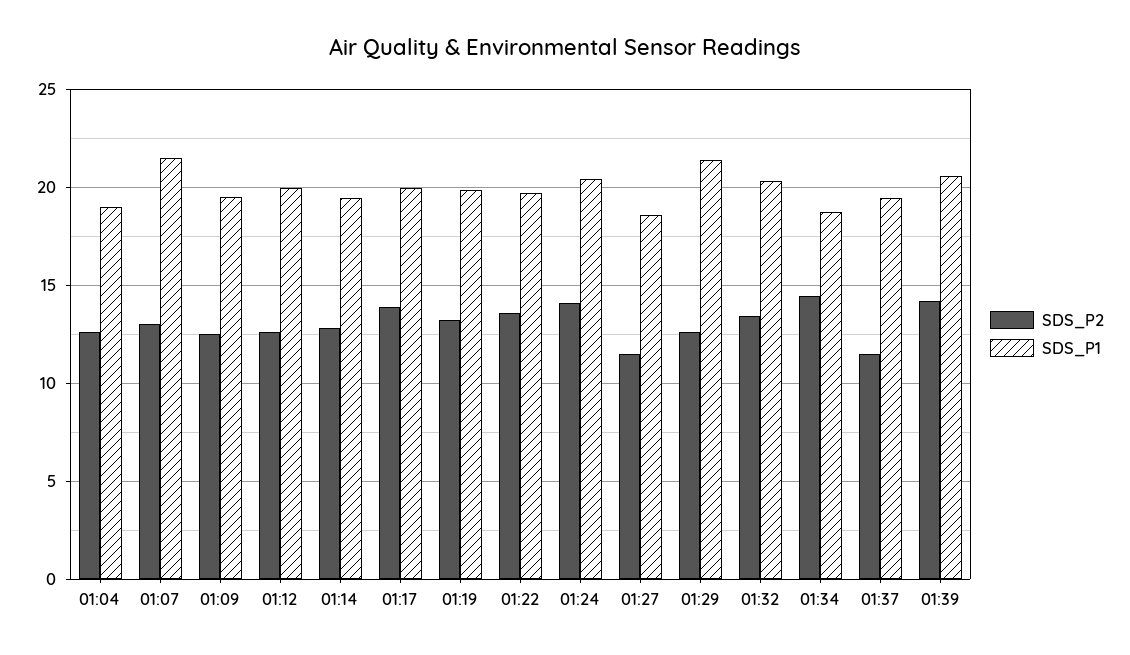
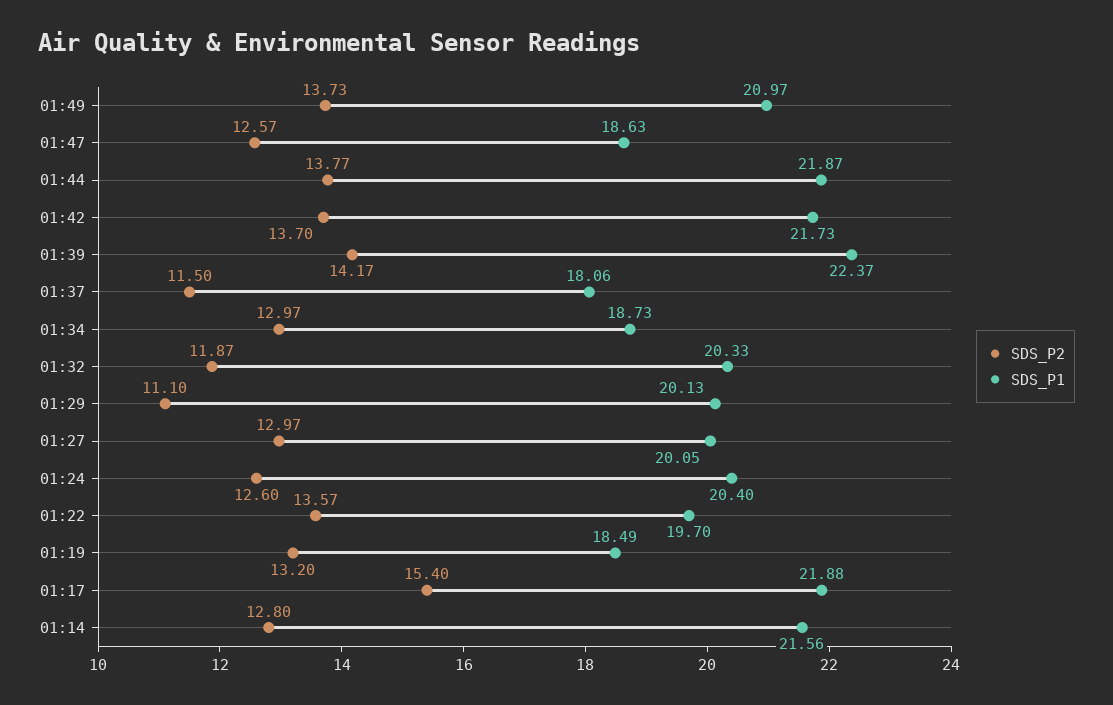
SDS_P2, 01:04: 12.5 -> none
SDS_P1, 01:04: 19 -> none
SDS_P2, 01:07: 13 -> none
SDS_P1, 01:07: 21.5 -> none
SDS_P2, 01:09: 12.5 -> none
SDS_P1, 01:09: 19.5 -> none
SDS_P2, 01:12: 12.5 -> none
SDS_P1, 01:12: 20 -> none
SDS_P1, 01:14: 19.5 -> 21.56
SDS_P2, 01:17: 14 -> 15.4
SDS_P1, 01:17: 20 -> 21.88
SDS_P1, 01:19: 20 -> 18.49
SDS_P2, 01:24: 14 -> 12.6
SDS_P2, 01:27: 11.5 -> 12.97
SDS_P1, 01:27: 18.5 -> 20.05
SDS_P2, 01:29: 12.5 -> 11.1
SDS_P1, 01:29: 21.5 -> 20.13
SDS_P2, 01:32: 13.5 -> 11.87
SDS_P2, 01:34: 14.5 -> 12.97
SDS_P1, 01:37: 19.5 -> 18.06
SDS_P1, 01:39: 20.5 -> 22.37
SDS_P2, 01:49: none -> 13.73
SDS_P1, 01:49: none -> 20.97
SDS_P2, 01:47: none -> 12.57
SDS_P1, 01:47: none -> 18.63
SDS_P2, 01:44: none -> 13.77
SDS_P1, 01:44: none -> 21.87
SDS_P2, 01:42: none -> 13.7
SDS_P1, 01:42: none -> 21.73

